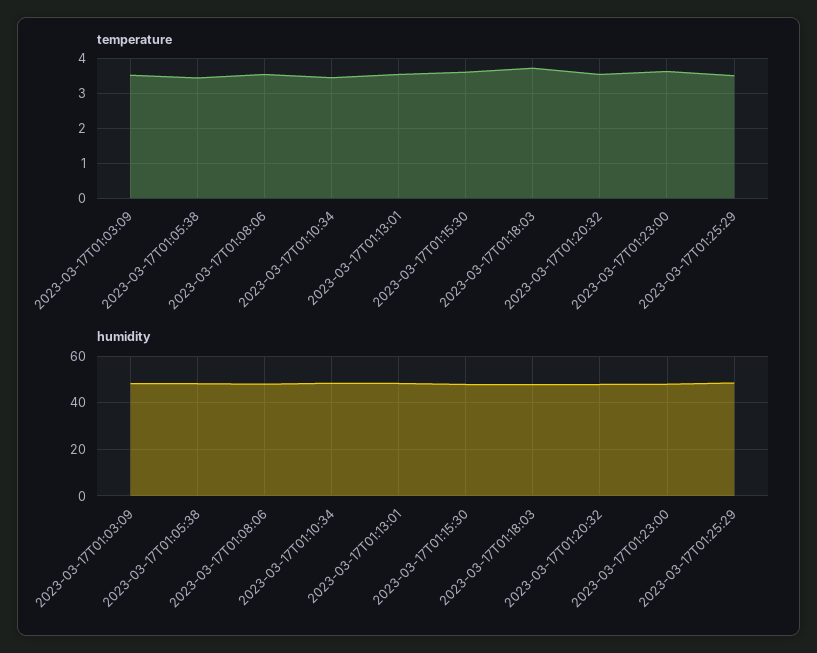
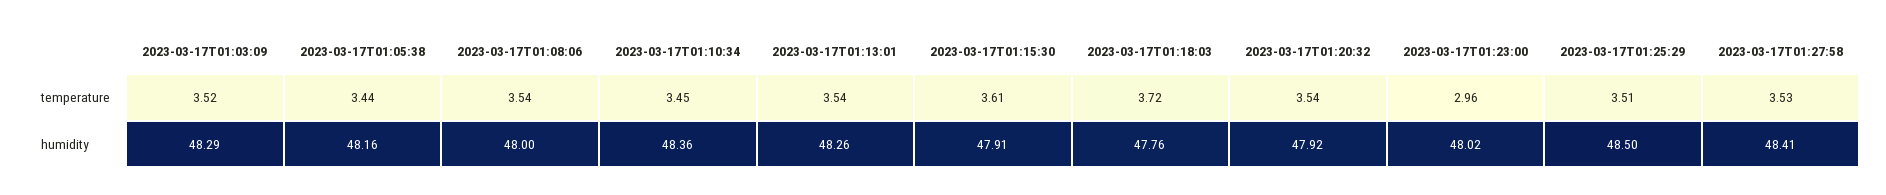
temperature, 2023-03-17T01:23:00: 3.6 -> 2.96
temperature, 2023-03-17T01:27:58: none -> 3.53
humidity, 2023-03-17T01:27:58: none -> 48.41

